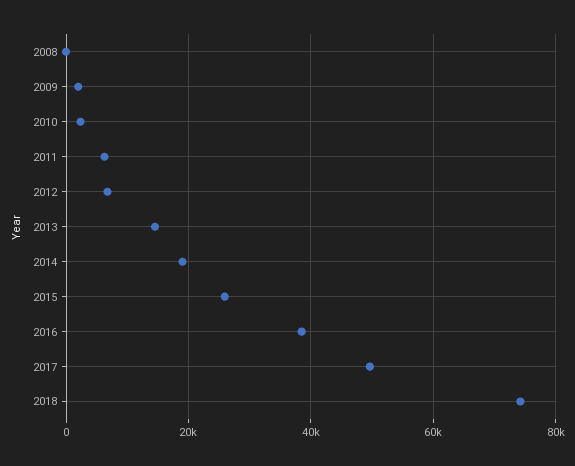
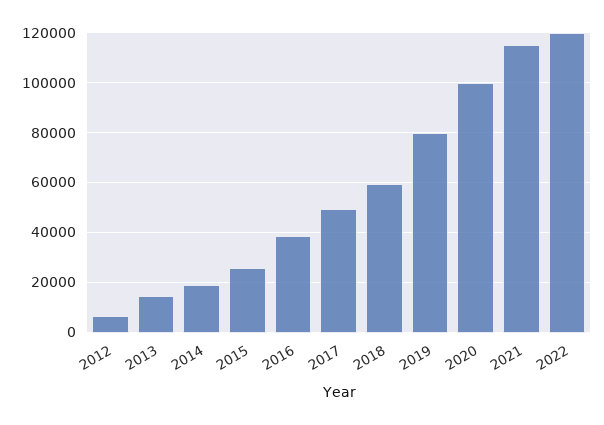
2008: 0 -> none
2009: 2000 -> none
2010: 2000 -> none
2011: 6000 -> none
2018: 74000 -> 60000
2019: none -> 80000
2020: none -> 100000
2021: none -> 115000
2022: none -> 120000

